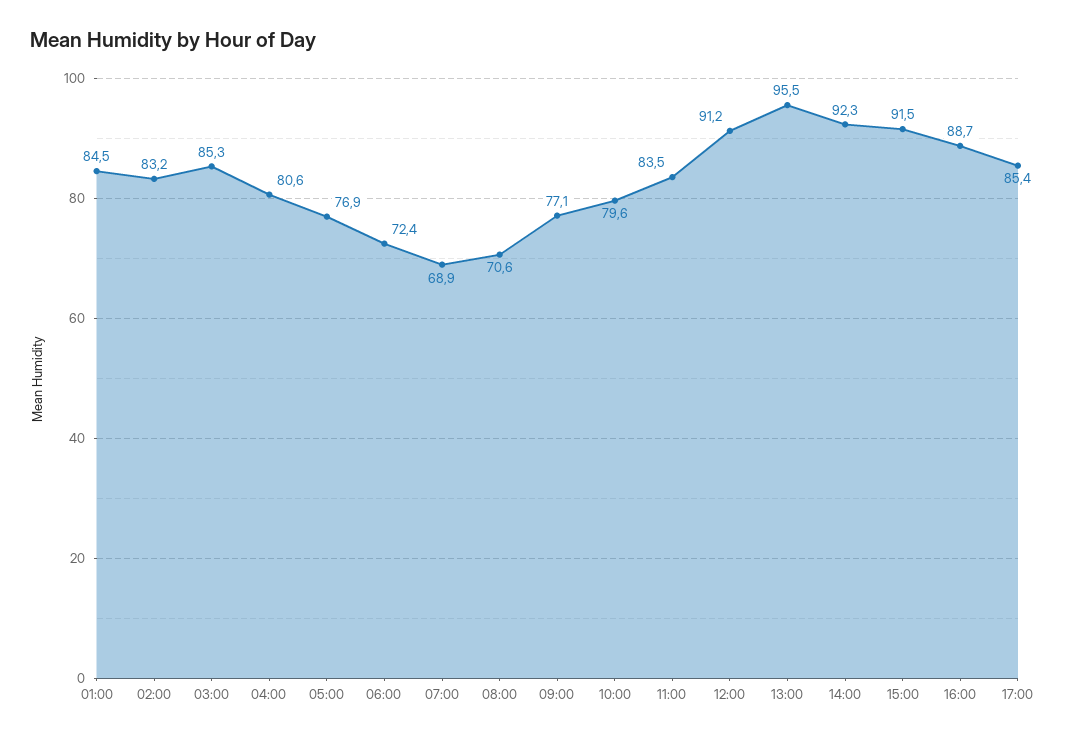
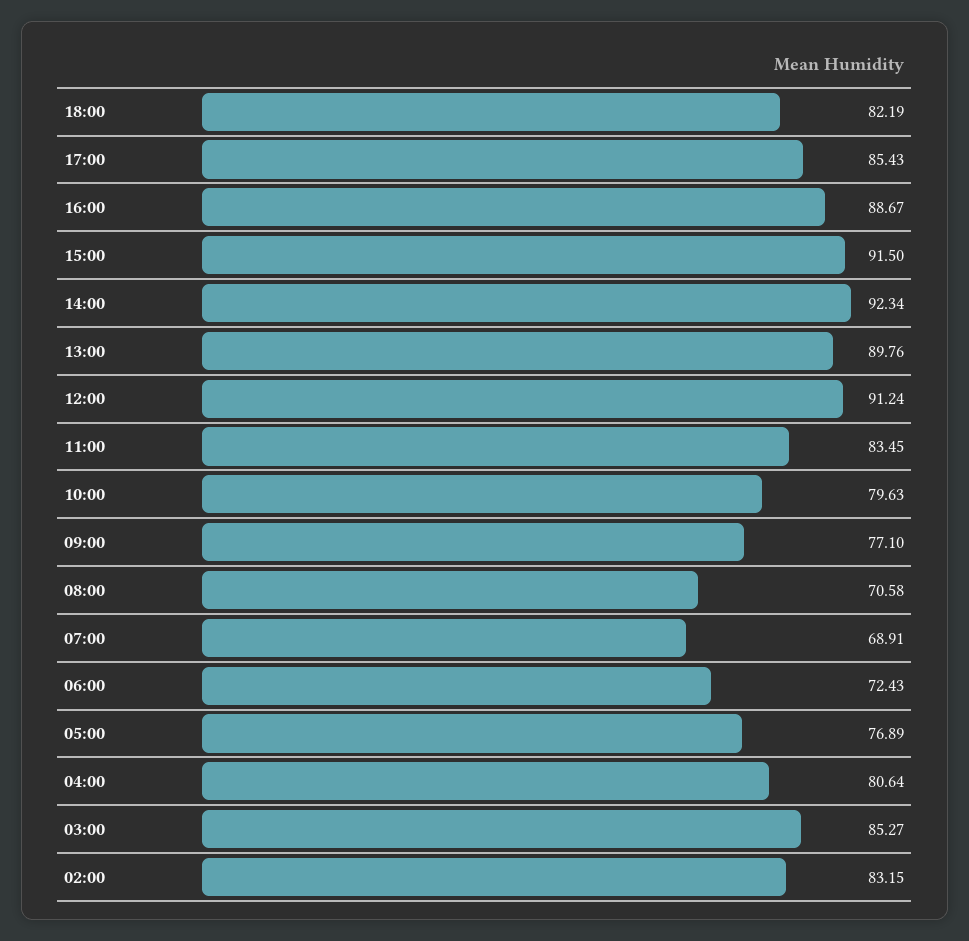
01:00: 84.5 -> none
13:00: 95.5 -> 89.76
18:00: none -> 82.19

